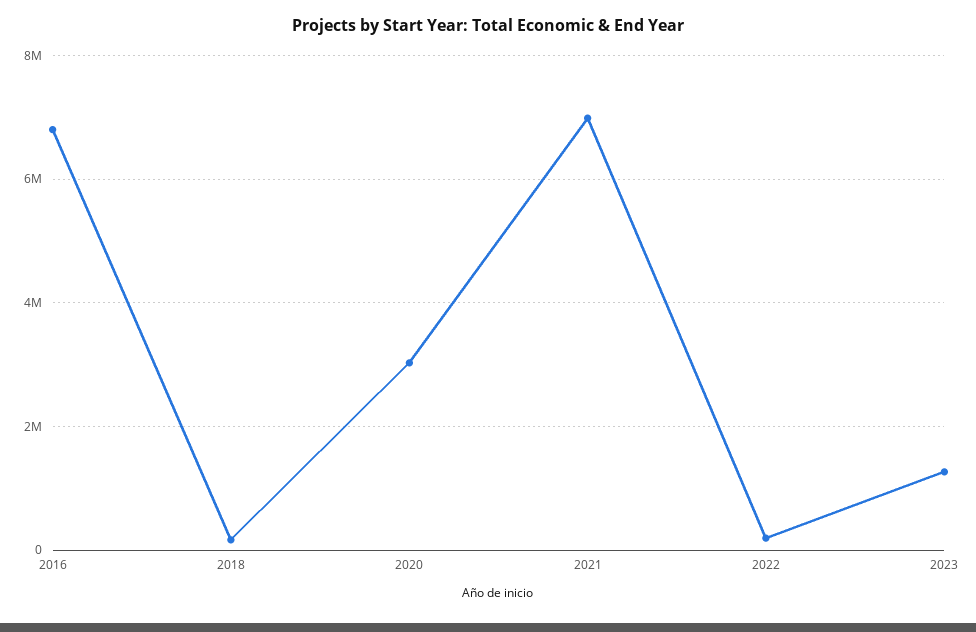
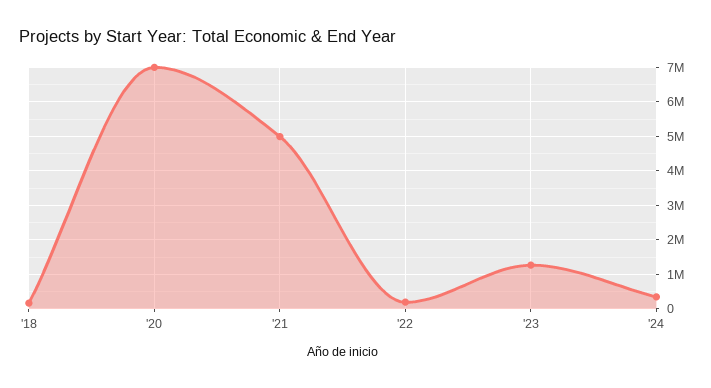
2016: 6800000 -> none
2020: 3000000 -> 7000000
2021: 7000000 -> 5000000
'24: none -> 400000

